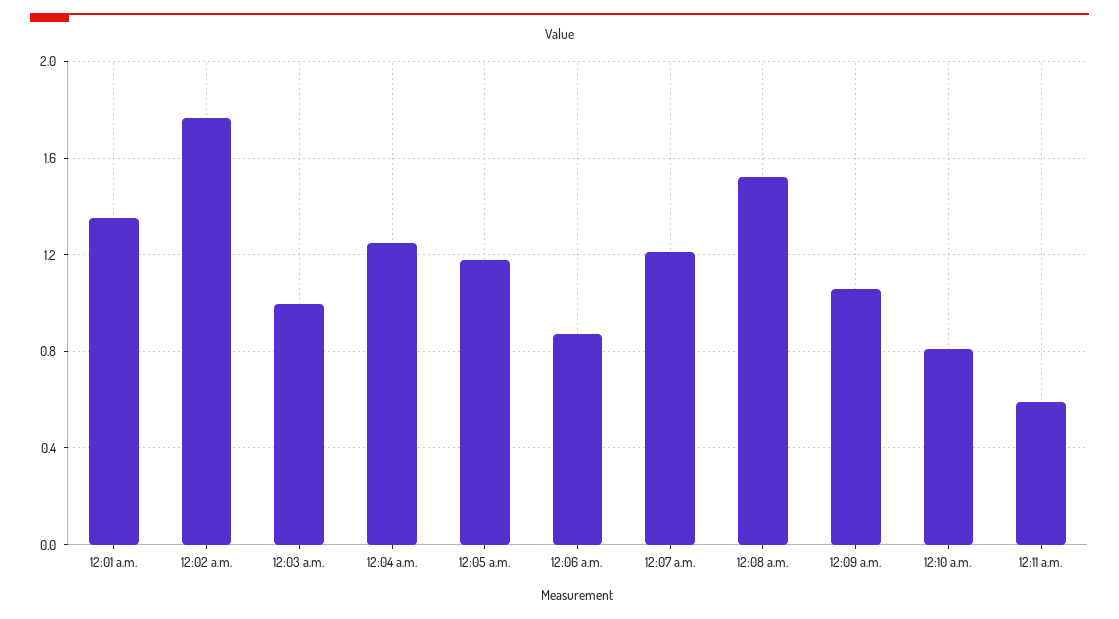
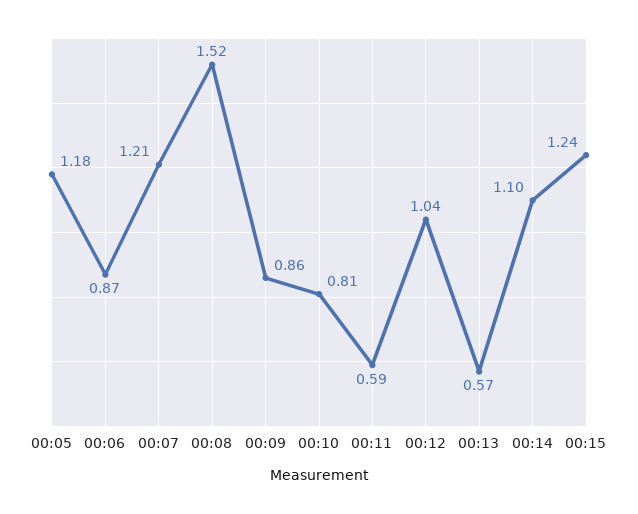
12:01 a.m.: 1.35 -> none
12:02 a.m.: 1.75 -> none
12:03 a.m.: 1 -> none
12:04 a.m.: 1.25 -> none
12:09 a.m.: 1.05 -> 0.86
00:12: none -> 1.04
00:13: none -> 0.57
00:14: none -> 1.1
00:15: none -> 1.24

